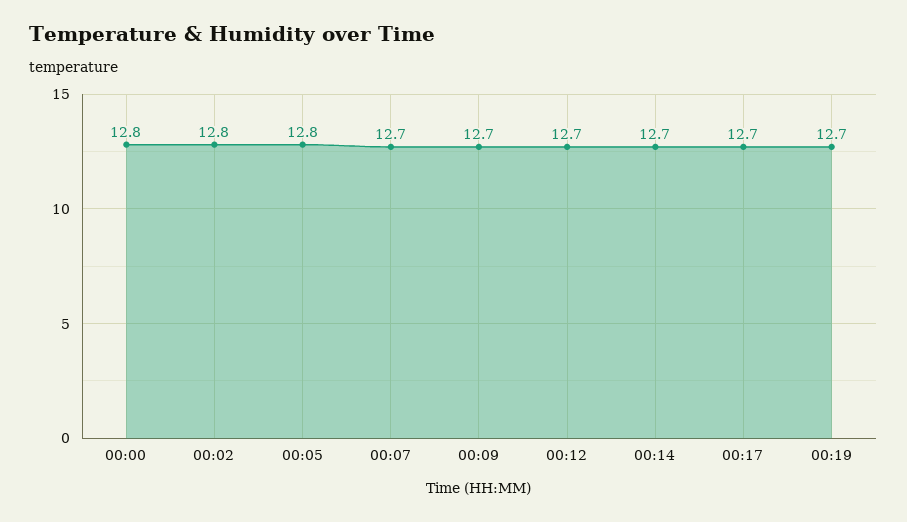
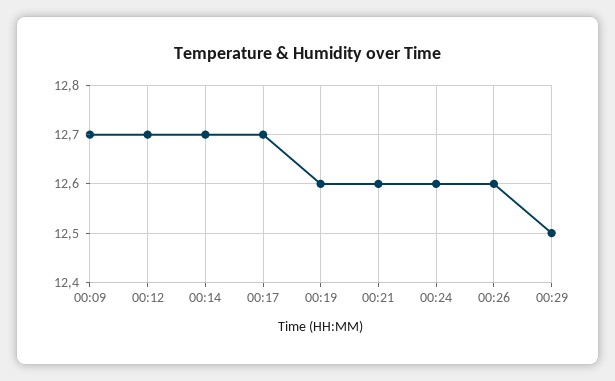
00:00: 12.8 -> none
00:02: 12.8 -> none
00:05: 12.8 -> none
00:07: 12.7 -> none
00:19: 12.7 -> 12.6
00:21: none -> 12.6
00:24: none -> 12.6
00:26: none -> 12.6
00:29: none -> 12.5

